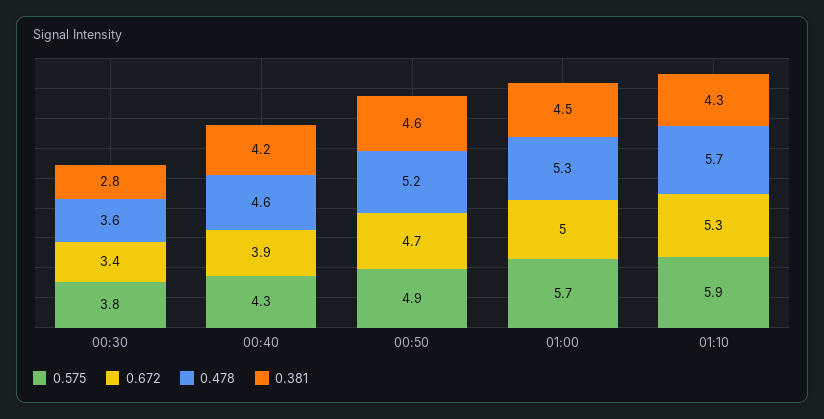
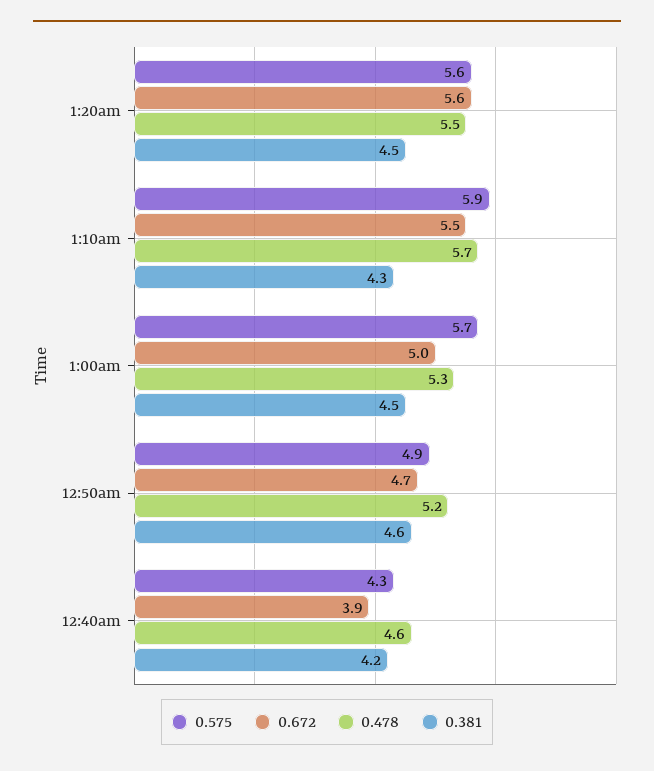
0.575, 00:30: 3.8 -> none
0.672, 00:30: 3.4 -> none
0.478, 00:30: 3.6 -> none
0.381, 00:30: 2.8 -> none
0.672, 01:10: 5.3 -> 5.5
0.575, 1:20am: none -> 5.6
0.672, 1:20am: none -> 5.6
0.478, 1:20am: none -> 5.5
0.381, 1:20am: none -> 4.5

